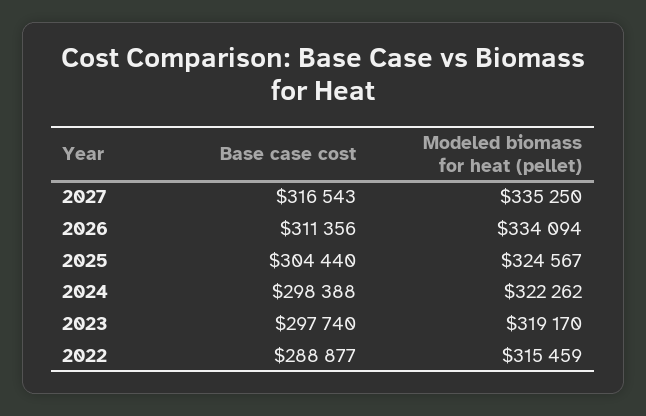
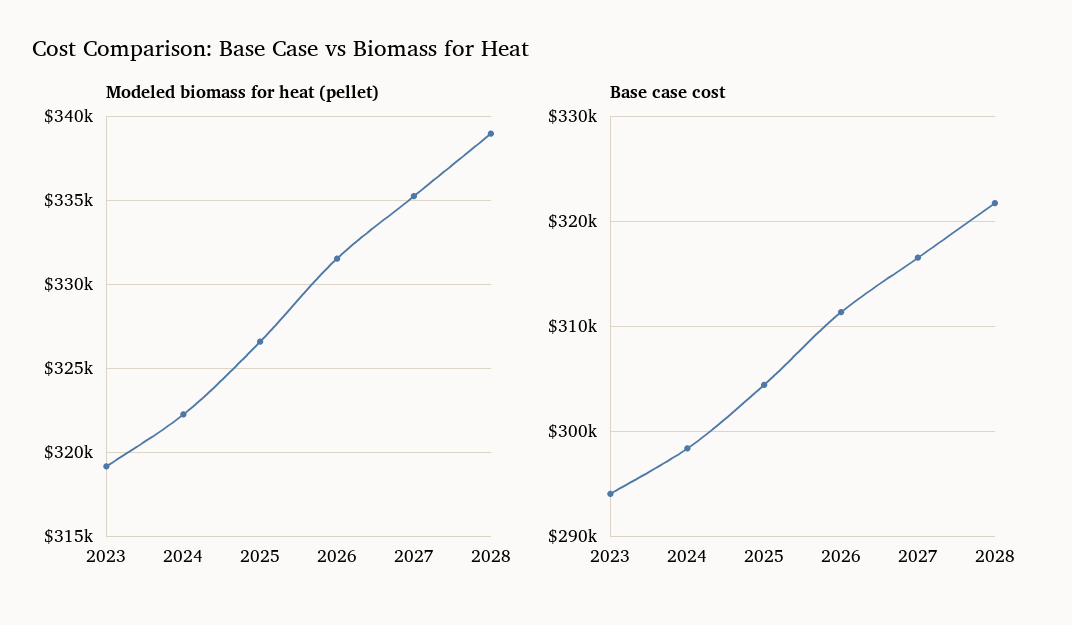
Modeled biomass for heat (pellet), 2026: 334094 -> 331500
Modeled biomass for heat (pellet), 2025: 324567 -> 326500
Base case cost, 2023: 297740 -> 294000
Base case cost, 2022: 288877 -> none
Modeled biomass for heat (pellet), 2022: 315459 -> none
Modeled biomass for heat (pellet), 2028: none -> 339000
Base case cost, 2028: none -> 322000

